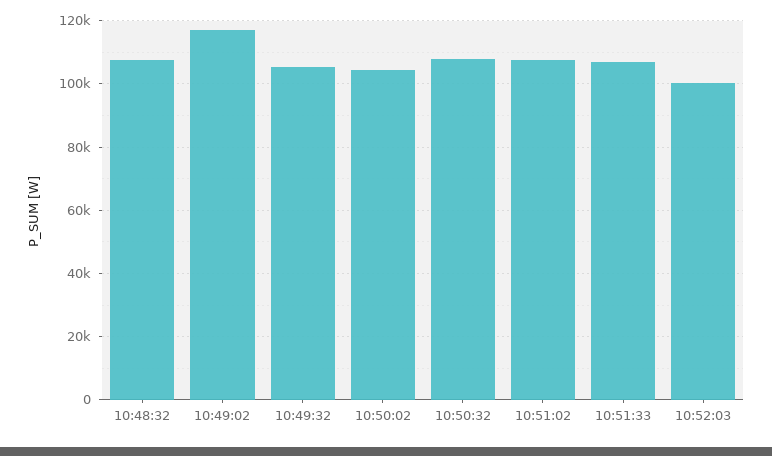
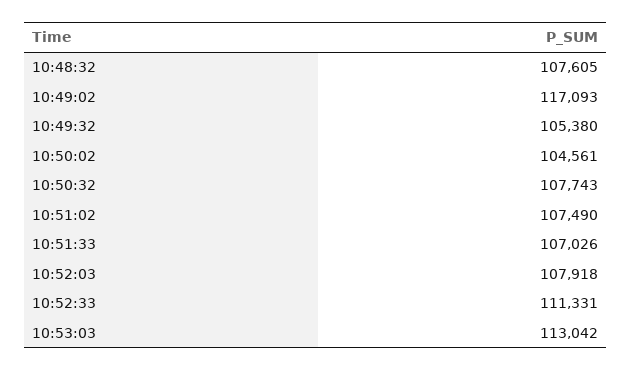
10:52:03: 100000 -> 107918
10:52:33: none -> 111331
10:53:03: none -> 113042

